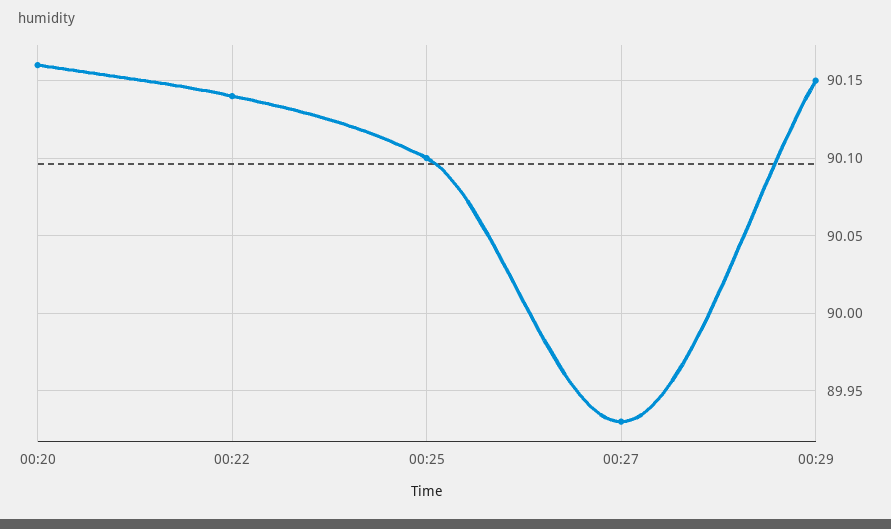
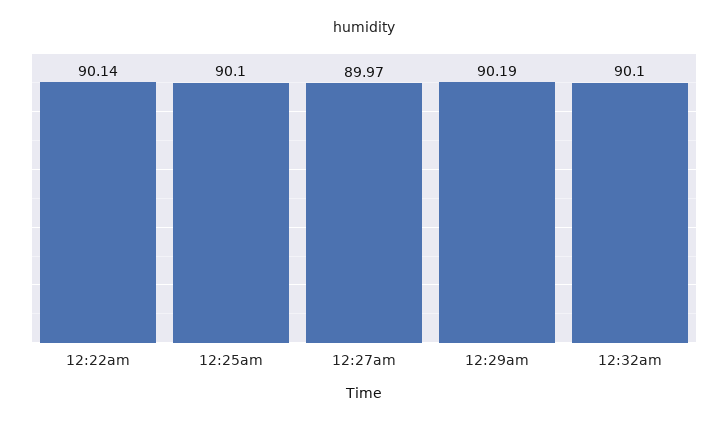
00:20: 90.16 -> none
00:27: 89.93 -> 89.97
00:29: 90.15 -> 90.19
12:32am: none -> 90.1

